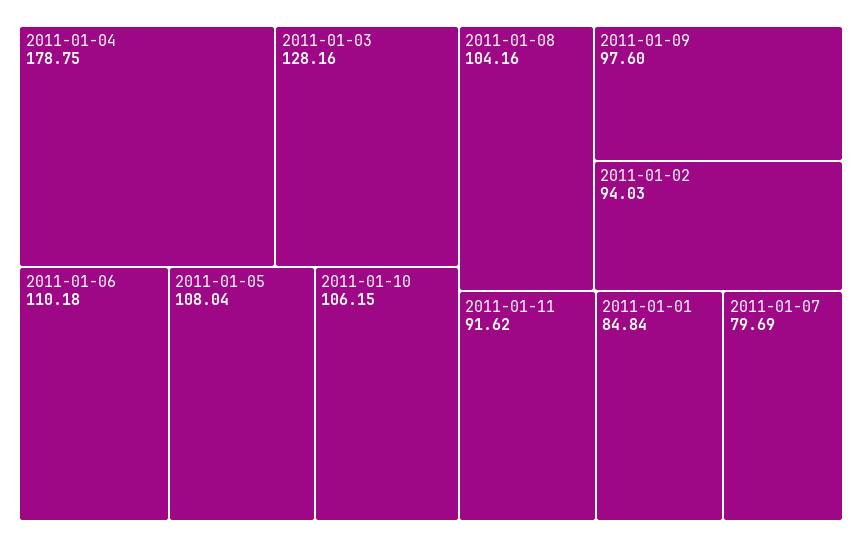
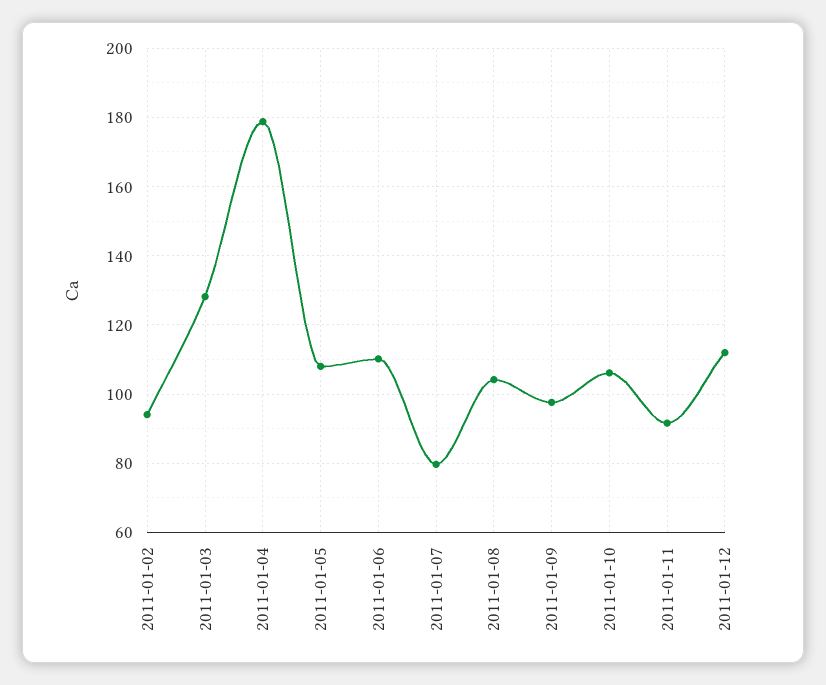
2011-01-01: 84.84 -> none
2011-01-12: none -> 112

